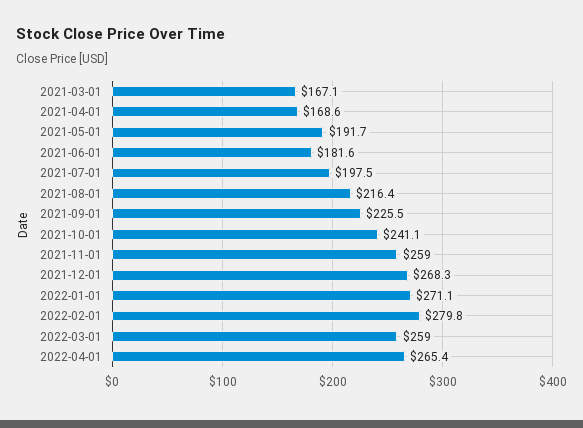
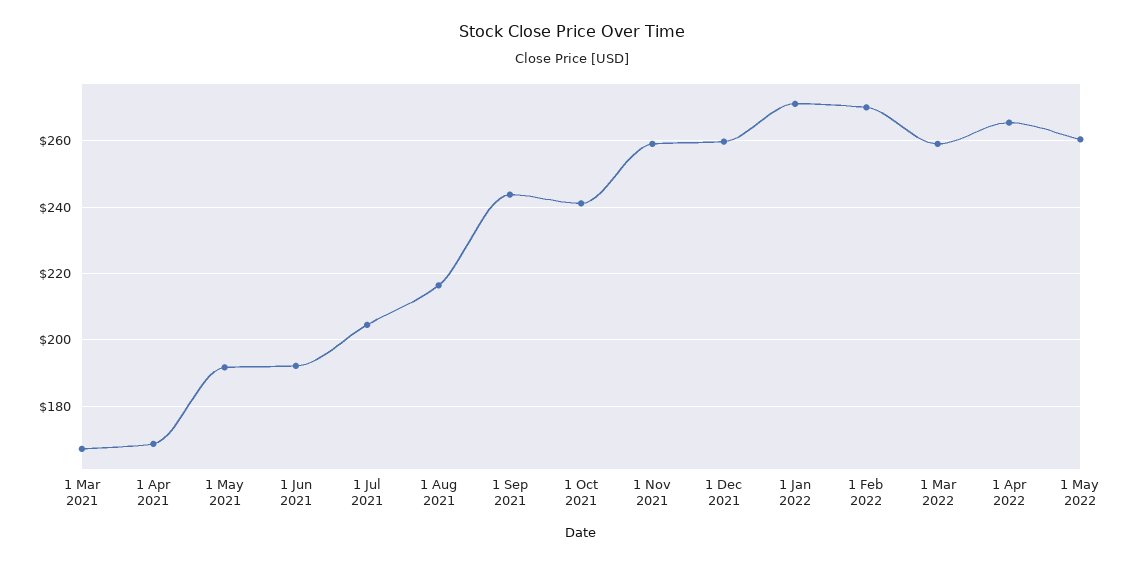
2021-06-01: 181.6 -> 192
2021-07-01: 197.5 -> 204
2021-09-01: 225.5 -> 244
2021-12-01: 268.3 -> 260
2022-02-01: 279.8 -> 270
1 May 2022: none -> 260

